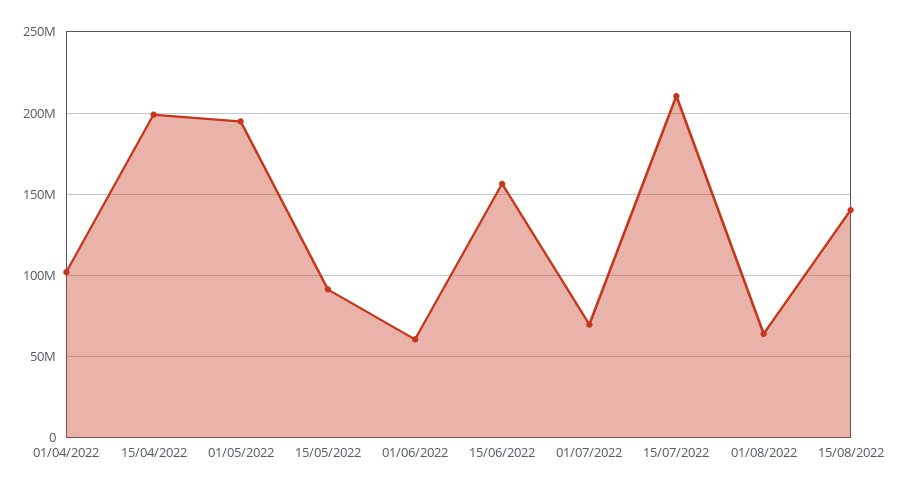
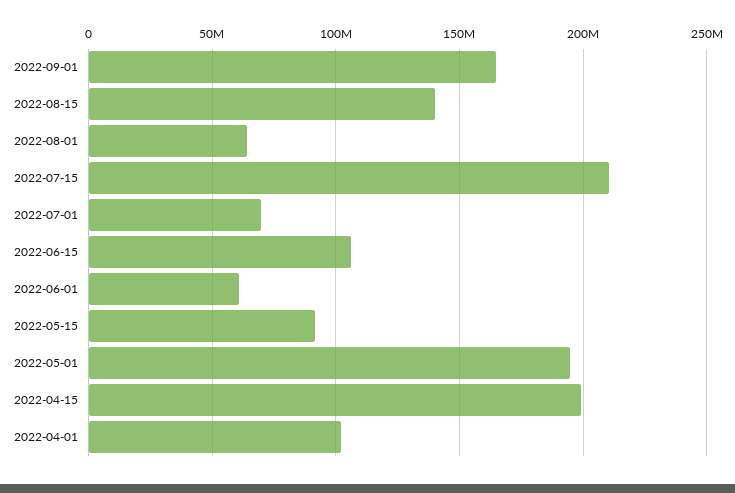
15/06/2022: 155000000 -> 105000000
2022-09-01: none -> 165000000

